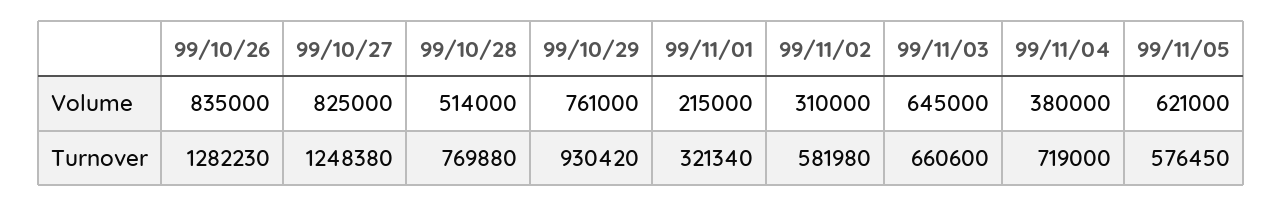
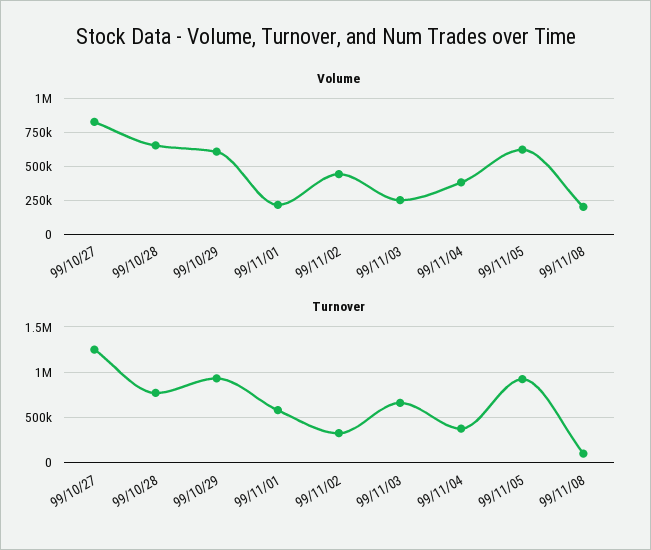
Volume, 99/10/26: 835000 -> none
Volume, 99/10/28: 514000 -> 650000
Volume, 99/10/29: 761000 -> 600000
Volume, 99/11/02: 310000 -> 450000
Volume, 99/11/03: 645000 -> 250000
Turnover, 99/10/26: 1282230 -> none
Turnover, 99/11/01: 321340 -> 600000
Turnover, 99/11/02: 581980 -> 300000
Turnover, 99/11/04: 719000 -> 400000
Turnover, 99/11/05: 576450 -> 900000
Volume, 99/11/08: none -> 200000
Turnover, 99/11/08: none -> 100000

